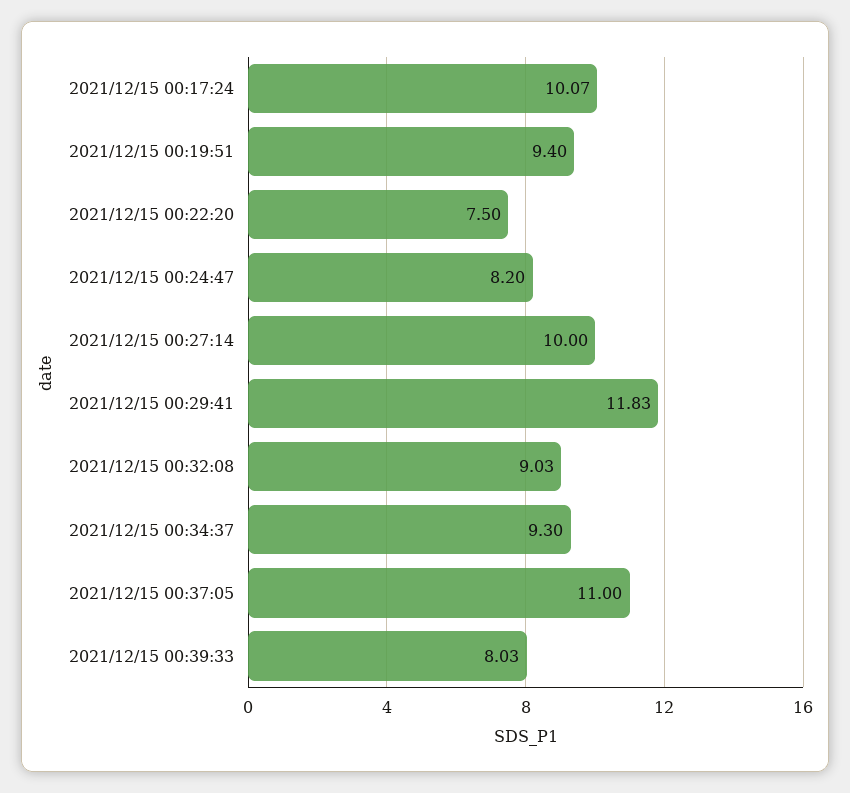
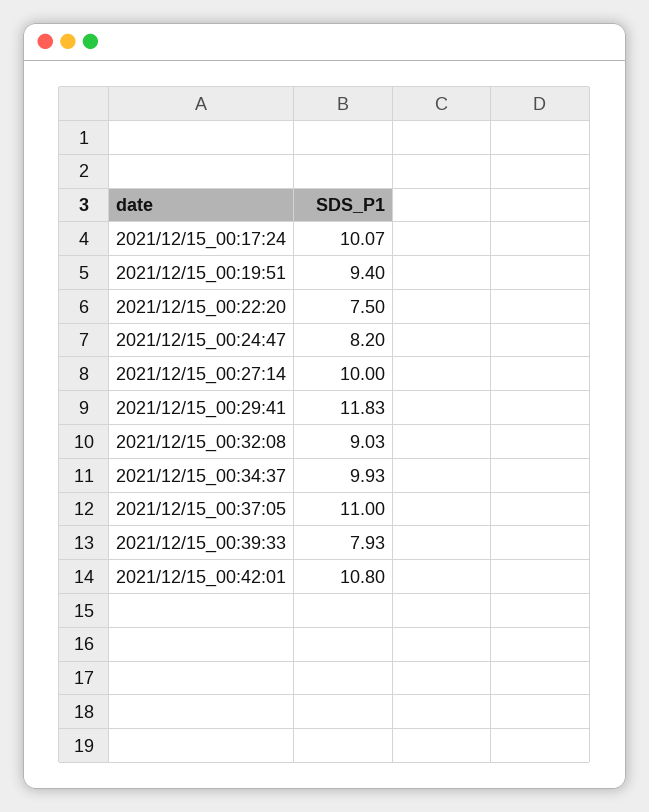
2021/12/15 00:34:37: 9.3 -> 9.93
2021/12/15 00:39:33: 8.03 -> 7.93
2021/12/15_00:42:01: none -> 10.8

